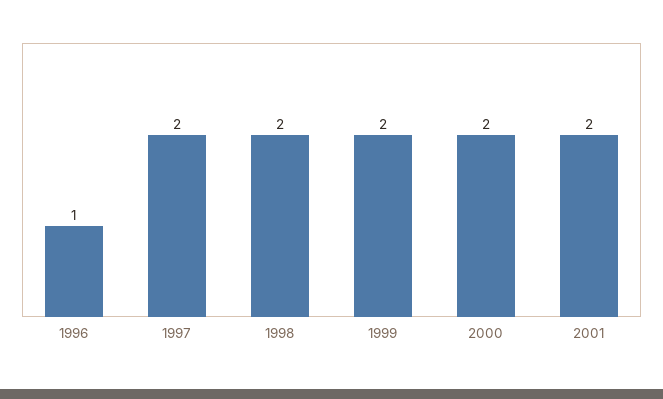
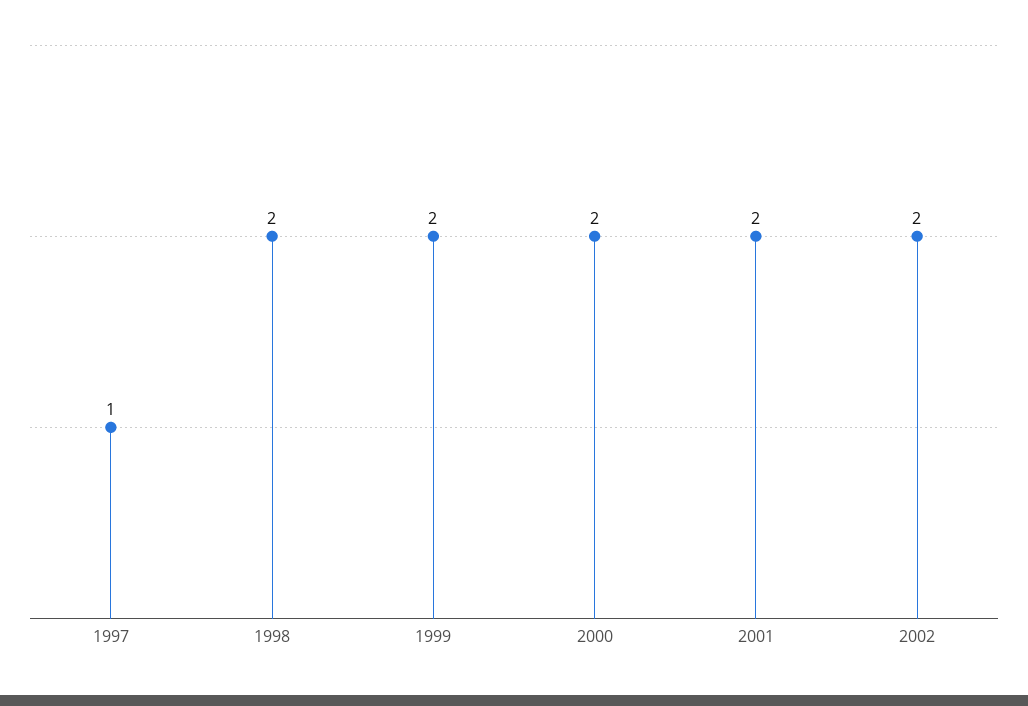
1996: 1 -> none
1997: 2 -> 1
2002: none -> 2

